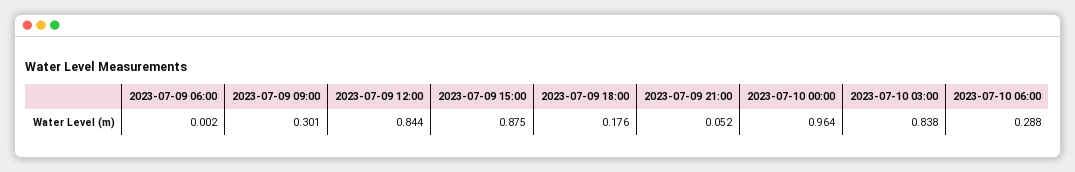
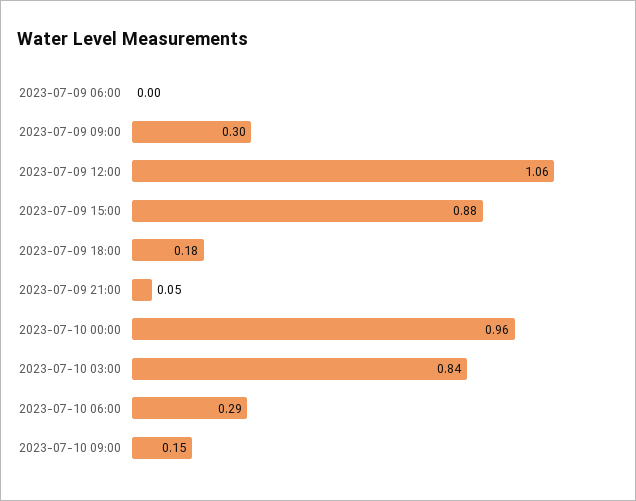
2023-07-09 12:00: 0.844 -> 1.06
2023-07-10 09:00: none -> 0.15

